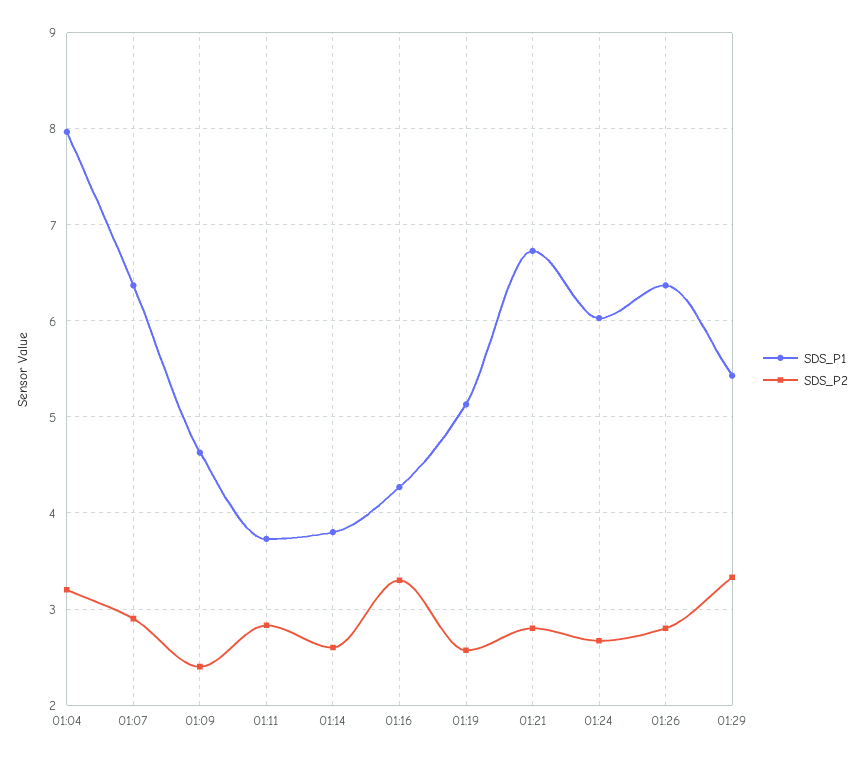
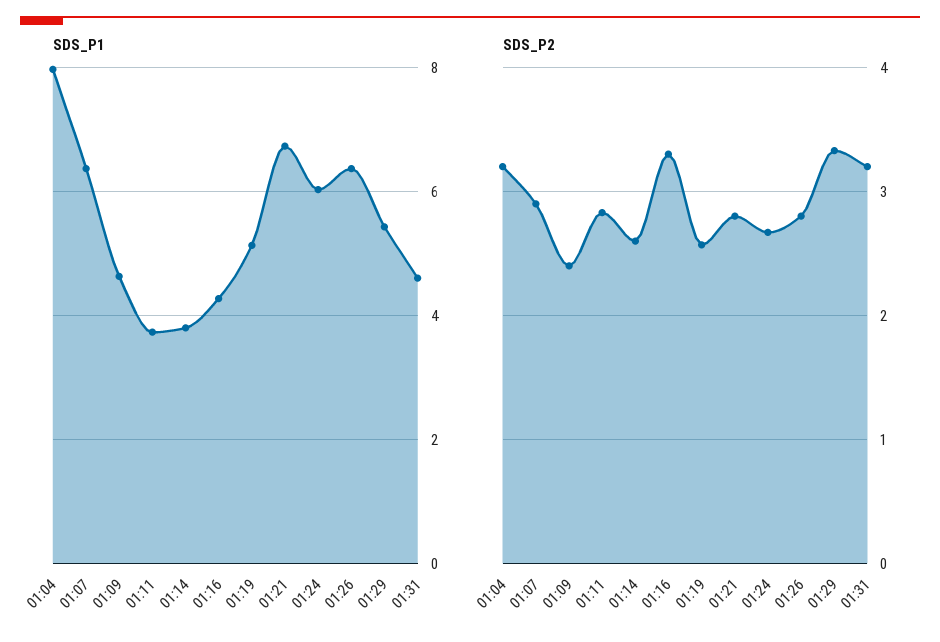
SDS_P1, 01:31: none -> 4.6
SDS_P2, 01:31: none -> 3.2

